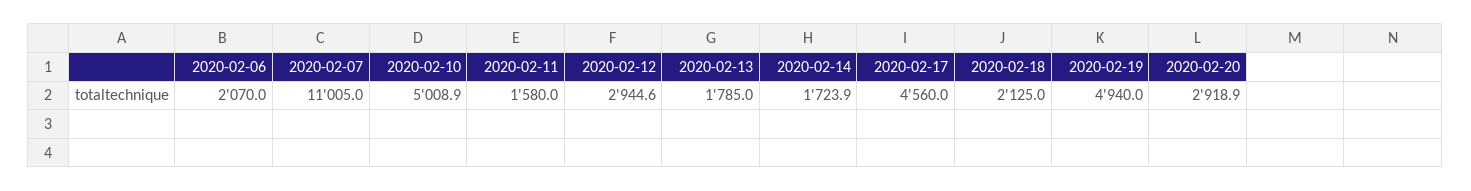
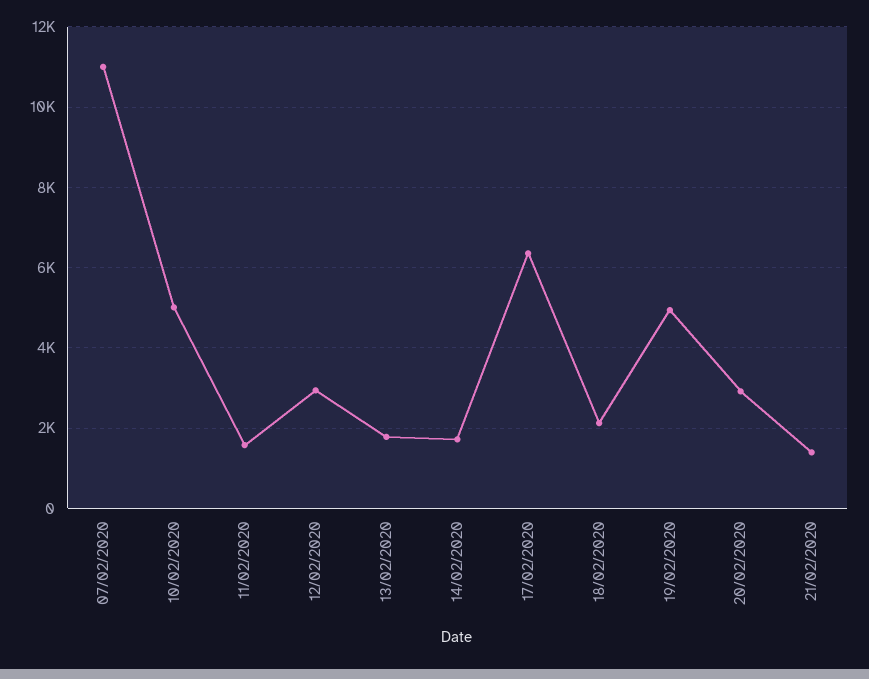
2020-02-06: 2070 -> none
2020-02-17: 4560 -> 6400
21/02/2020: none -> 1400

